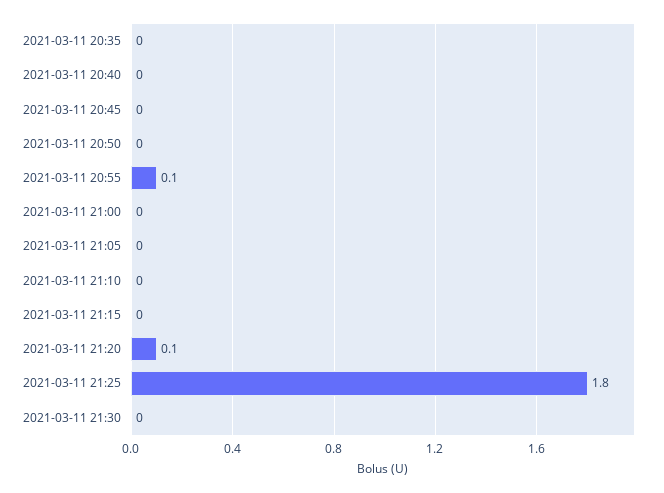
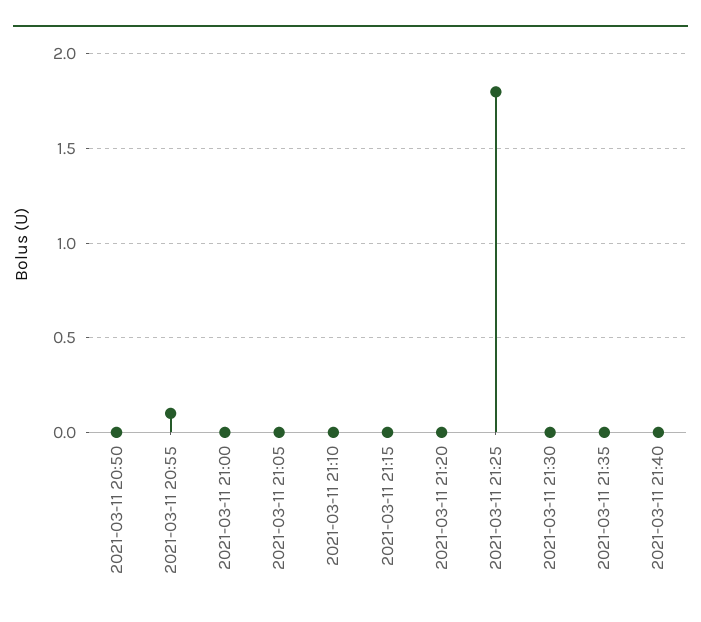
2021-03-11 20:35: 0 -> none
2021-03-11 20:40: 0 -> none
2021-03-11 20:45: 0 -> none
2021-03-11 21:20: 0.1 -> 0
2021-03-11 21:35: none -> 0
2021-03-11 21:40: none -> 0

